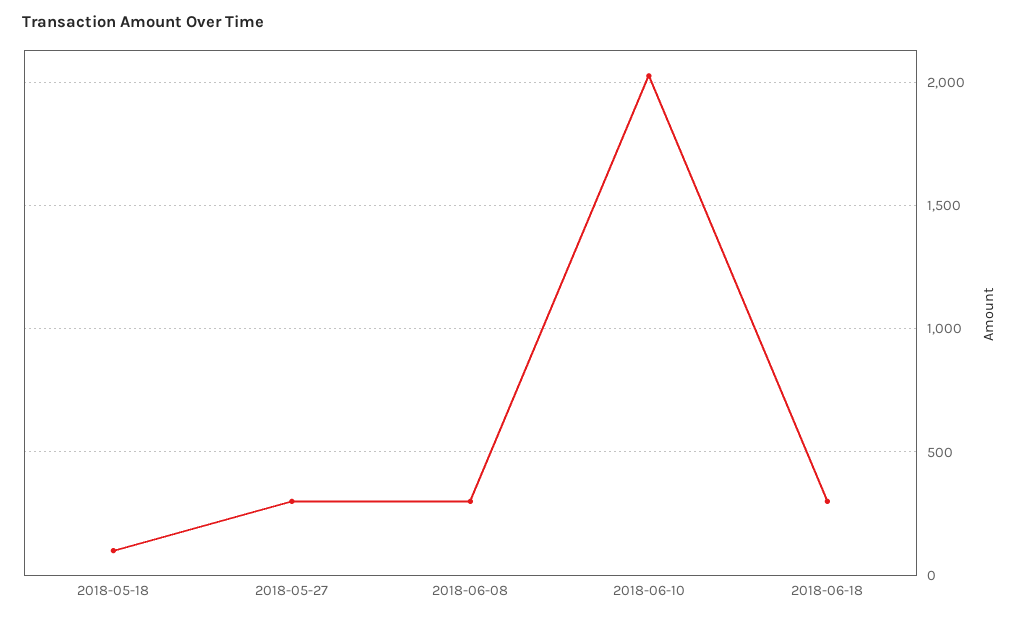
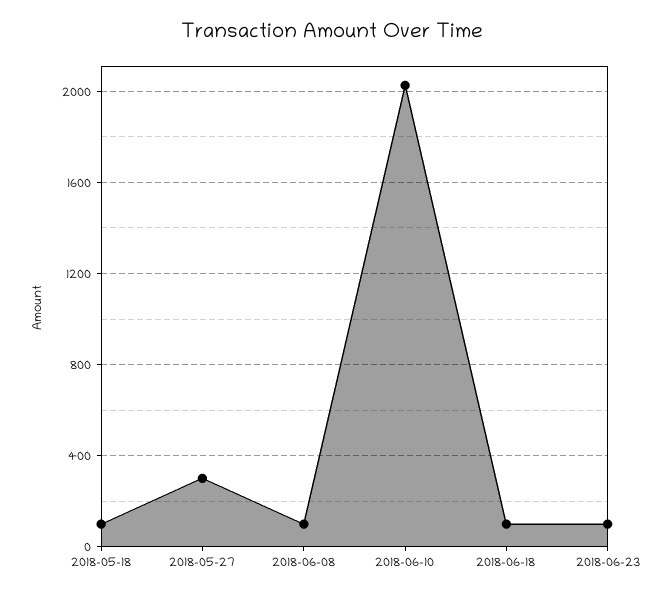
2018-06-08: 300 -> 100
2018-06-18: 300 -> 100
2018-06-23: none -> 100

